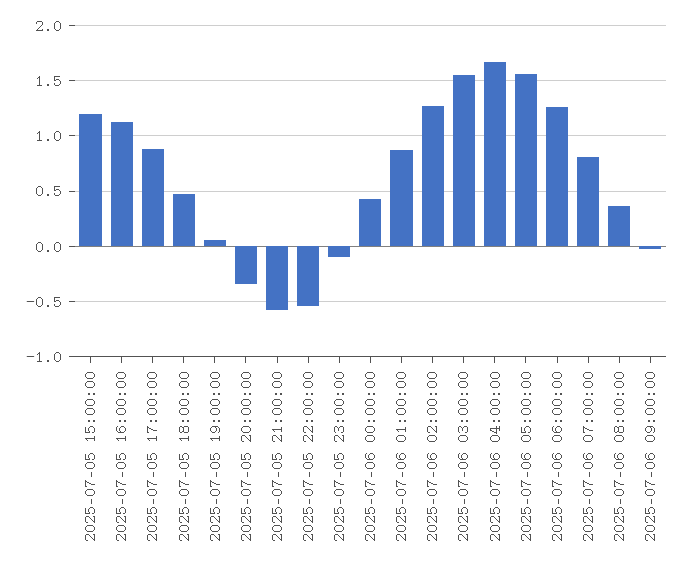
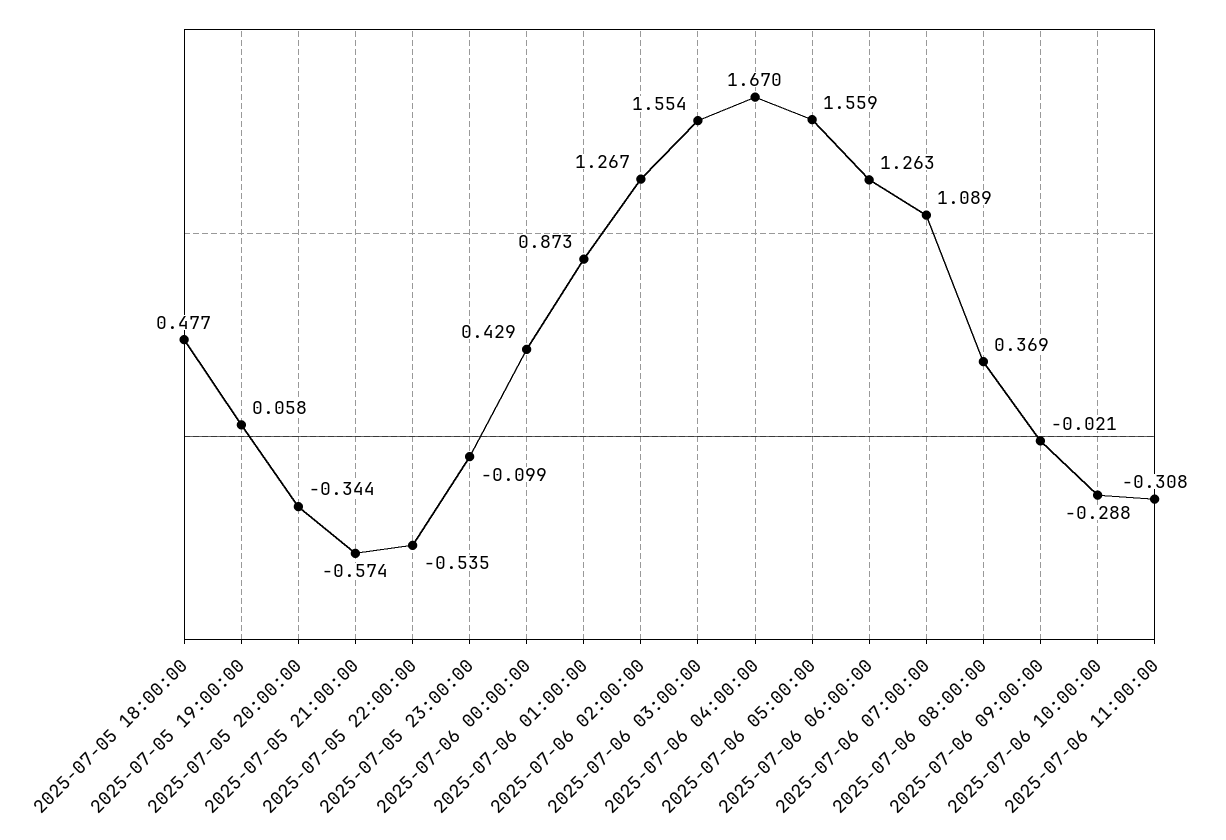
2025-07-05 15:00:00: 1.2 -> none
2025-07-05 16:00:00: 1.1 -> none
2025-07-05 17:00:00: 0.9 -> none
2025-07-06 07:00:00: 0.8 -> 1.089
2025-07-06 10:00:00: none -> -0.288
2025-07-06 11:00:00: none -> -0.308

